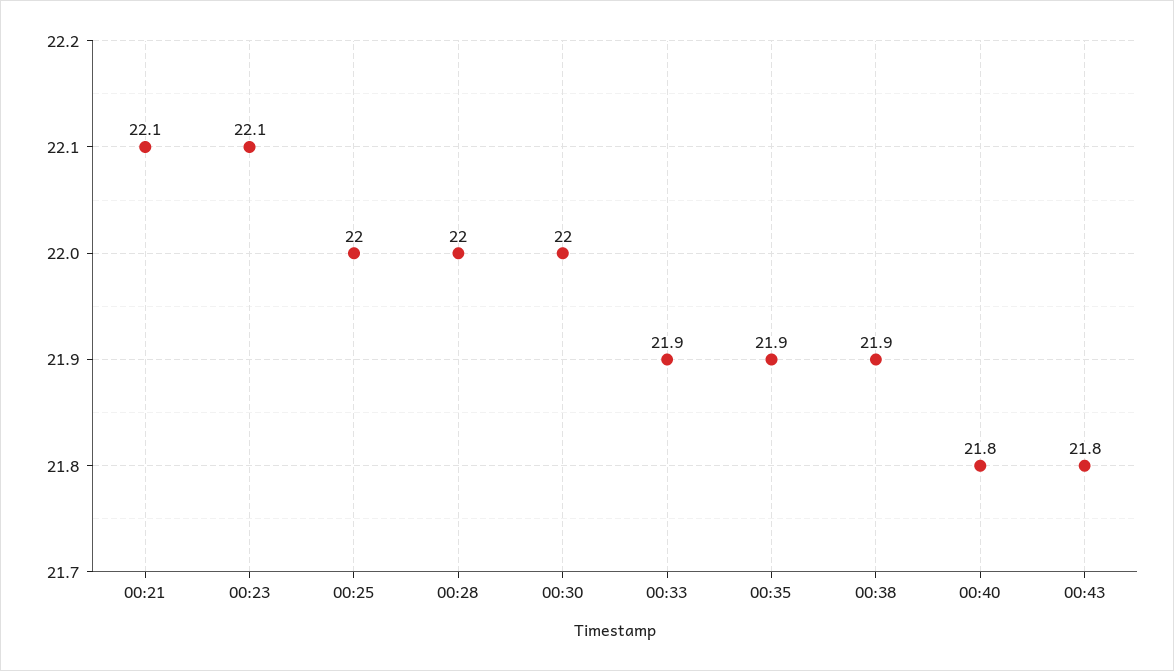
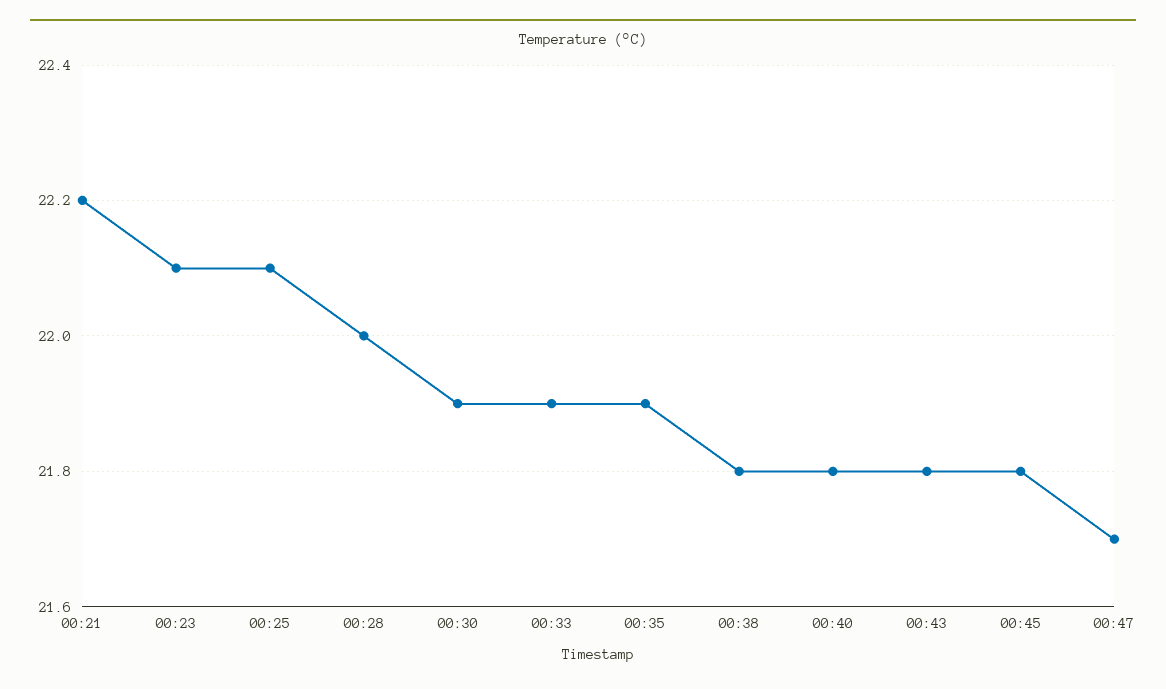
00:21: 22.1 -> 22.2
00:25: 22 -> 22.1
00:30: 22 -> 21.9
00:38: 21.9 -> 21.8
00:45: none -> 21.8
00:47: none -> 21.7

